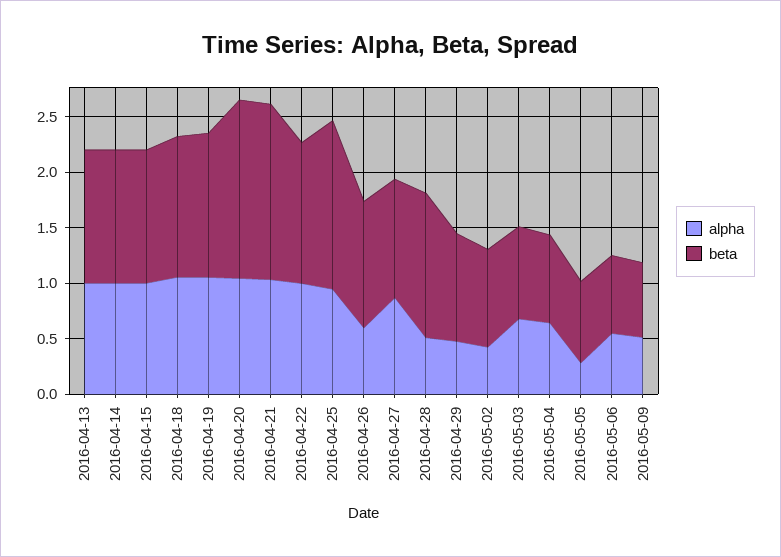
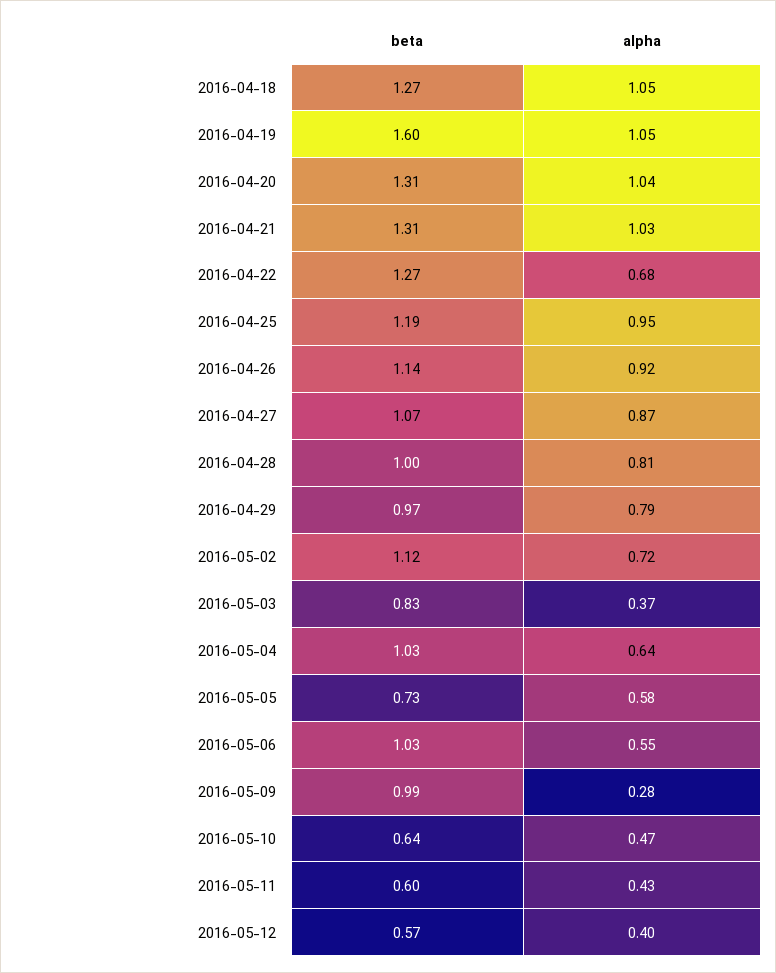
alpha, 2016-04-13: 1 -> none
beta, 2016-04-13: 1.2 -> none
alpha, 2016-04-14: 1 -> none
beta, 2016-04-14: 1.2 -> none
alpha, 2016-04-15: 1 -> none
beta, 2016-04-15: 1.2 -> none
beta, 2016-04-19: 1.3 -> 1.6
beta, 2016-04-20: 1.6 -> 1.31
beta, 2016-04-21: 1.6 -> 1.31
alpha, 2016-04-22: 1 -> 0.68
beta, 2016-04-25: 1.5 -> 1.19
alpha, 2016-04-26: 0.6 -> 0.92
alpha, 2016-04-28: 0.5 -> 0.81
beta, 2016-04-28: 1.3 -> 1
alpha, 2016-04-29: 0.5 -> 0.79
alpha, 2016-05-02: 0.4 -> 0.72
beta, 2016-05-02: 0.9 -> 1.12
alpha, 2016-05-03: 0.7 -> 0.37
beta, 2016-05-04: 0.8 -> 1.03
alpha, 2016-05-05: 0.3 -> 0.58
beta, 2016-05-06: 0.7 -> 1.03
alpha, 2016-05-09: 0.5 -> 0.28
beta, 2016-05-09: 0.7 -> 0.99
beta, 2016-05-10: none -> 0.64
alpha, 2016-05-10: none -> 0.47
beta, 2016-05-11: none -> 0.6
alpha, 2016-05-11: none -> 0.43
beta, 2016-05-12: none -> 0.57
alpha, 2016-05-12: none -> 0.4

